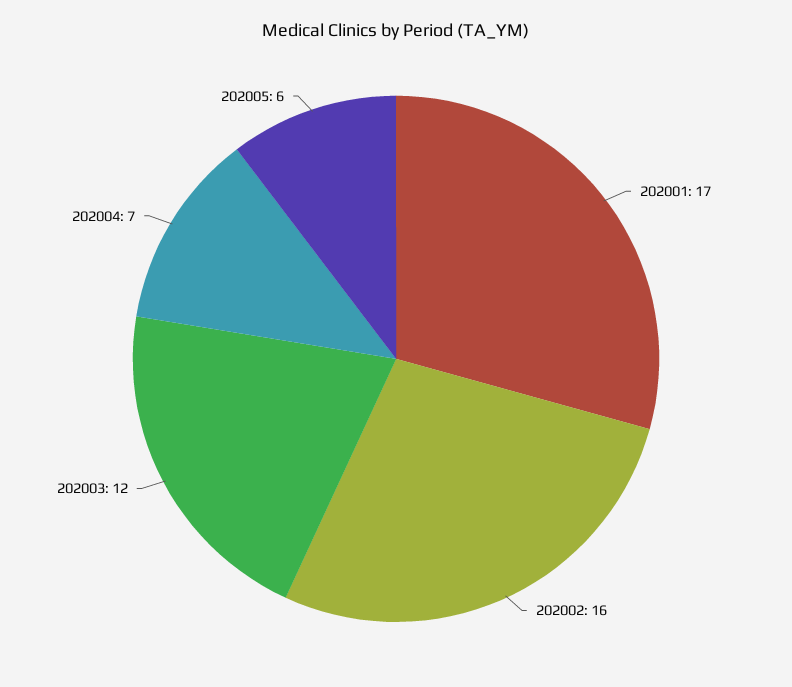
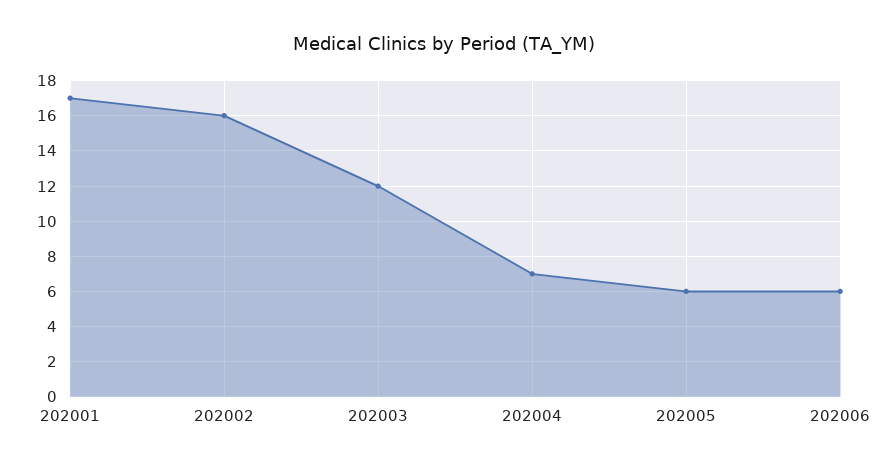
202006: none -> 6

